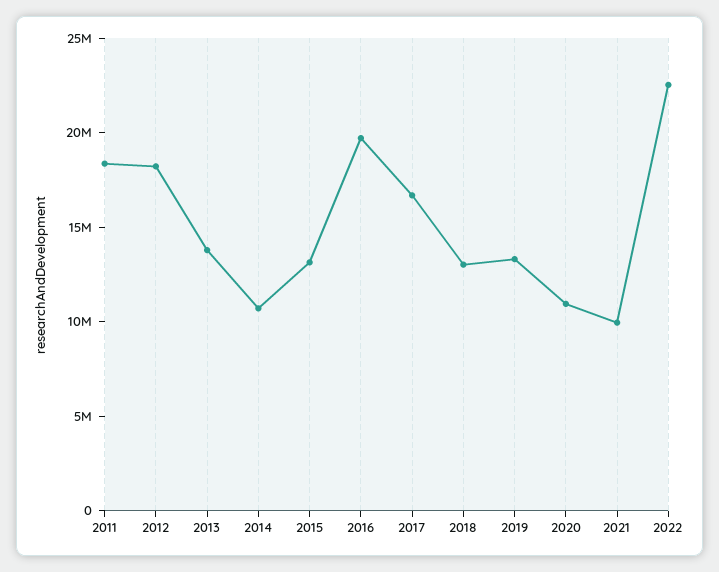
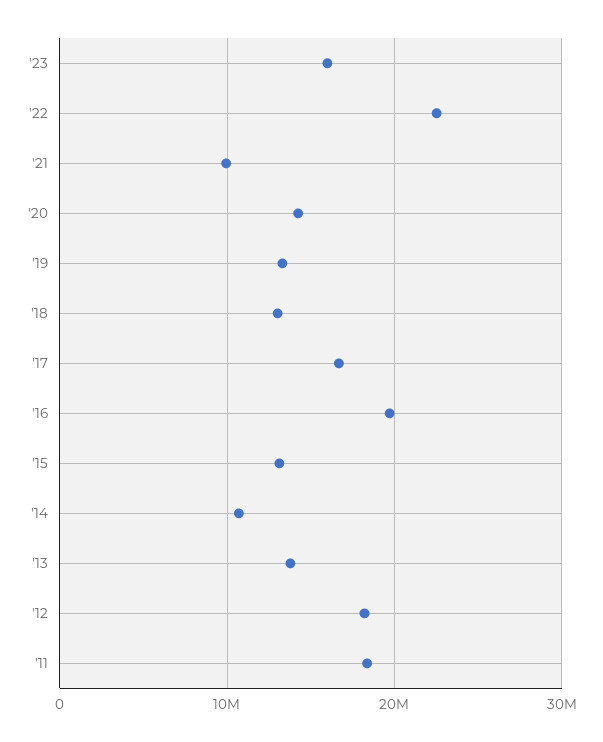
2020: 11000000 -> 14000000
'23: none -> 16000000

